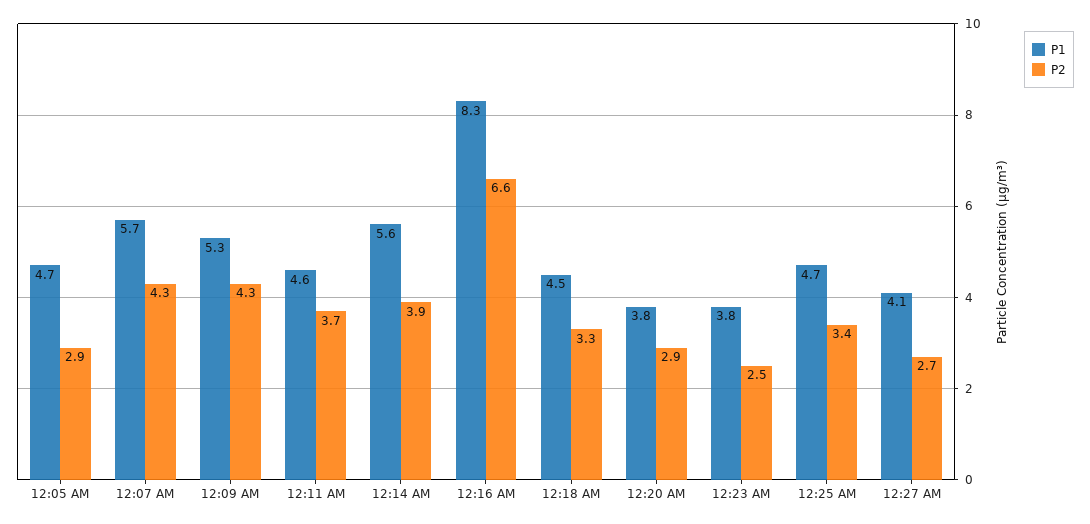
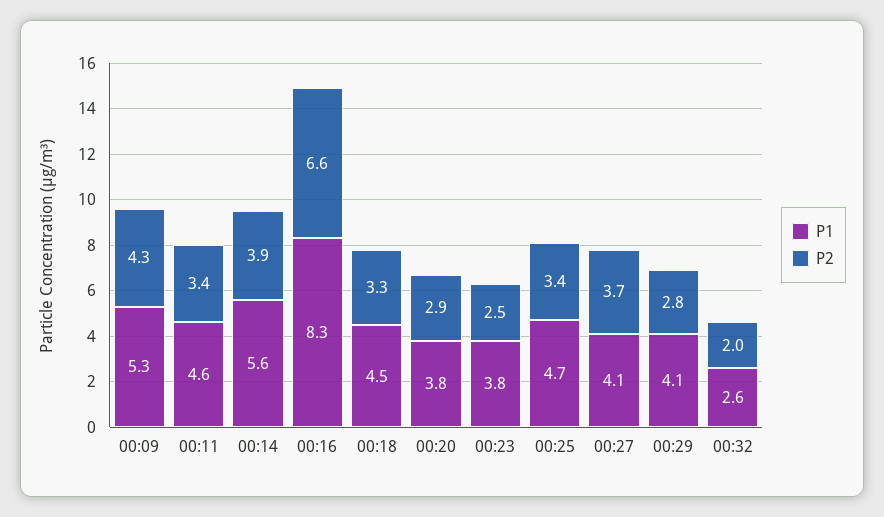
P1, 12:05 AM: 4.7 -> none
P2, 12:05 AM: 2.9 -> none
P1, 12:07 AM: 5.7 -> none
P2, 12:07 AM: 4.3 -> none
P2, 12:11 AM: 3.7 -> 3.4
P2, 12:27 AM: 2.7 -> 3.7
P1, 00:29: none -> 4.1
P2, 00:29: none -> 2.8
P1, 00:32: none -> 2.6
P2, 00:32: none -> 2

